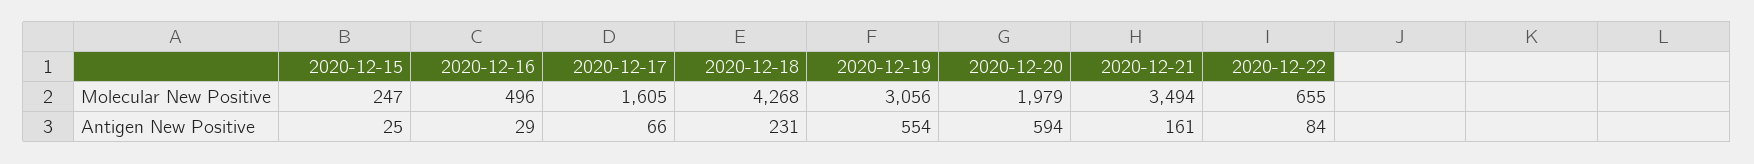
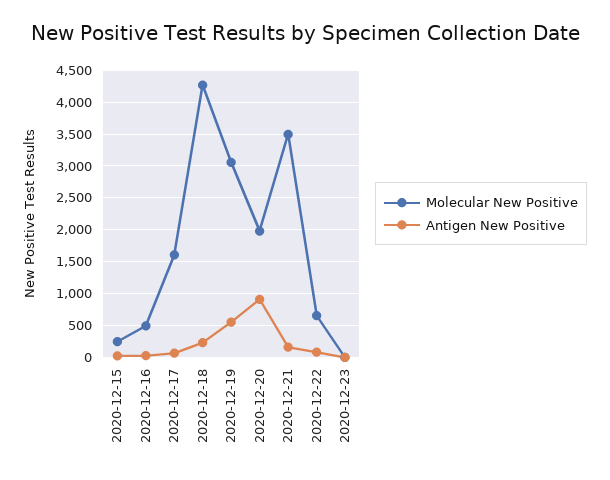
Antigen New Positive, 2020-12-20: 594 -> 900
Molecular New Positive, 2020-12-23: none -> 0
Antigen New Positive, 2020-12-23: none -> 0

